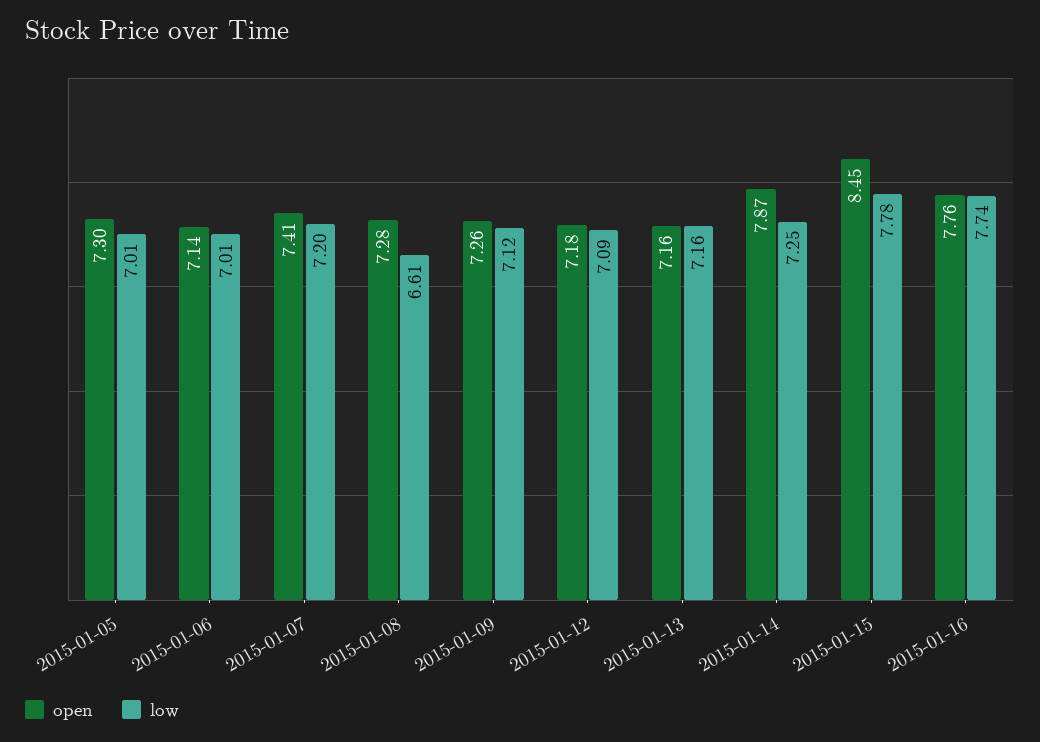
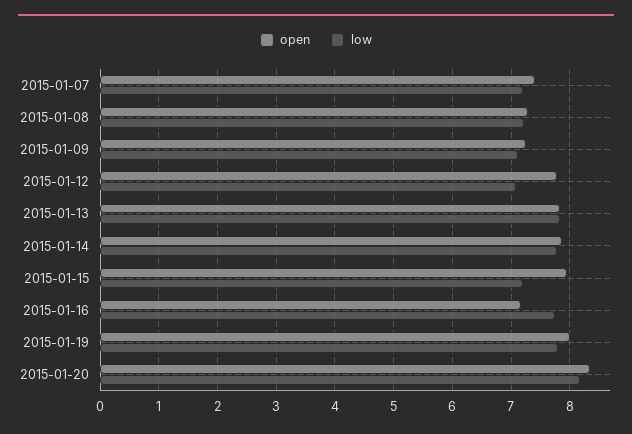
open, 2015-01-05: 7.3 -> none
low, 2015-01-05: 7.01 -> none
open, 2015-01-06: 7.14 -> none
low, 2015-01-06: 7.01 -> none
low, 2015-01-08: 6.61 -> 7.2
open, 2015-01-12: 7.18 -> 7.8
open, 2015-01-13: 7.16 -> 7.8
low, 2015-01-13: 7.16 -> 7.8
low, 2015-01-14: 7.25 -> 7.8
open, 2015-01-15: 8.45 -> 8
low, 2015-01-15: 7.78 -> 7.2
open, 2015-01-16: 7.76 -> 7.2
open, 2015-01-19: none -> 8
low, 2015-01-19: none -> 7.8
open, 2015-01-20: none -> 8.4
low, 2015-01-20: none -> 8.2

